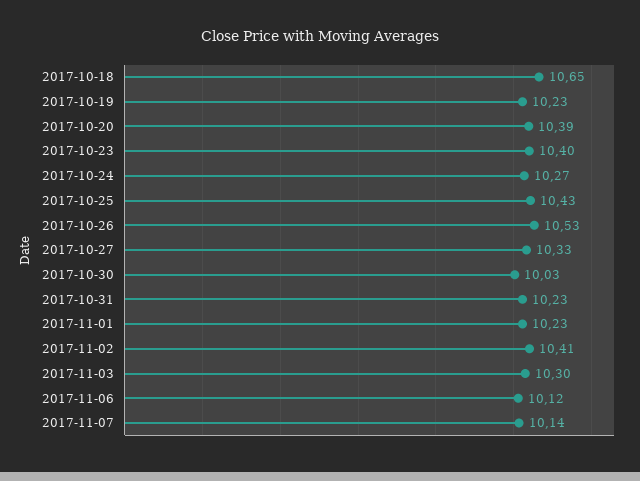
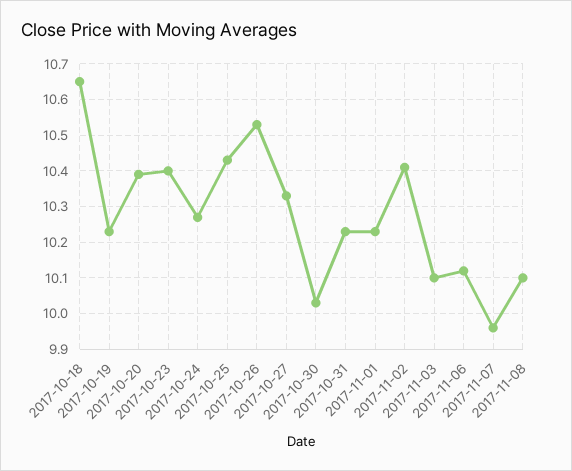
2017-11-03: 10.3 -> 10.1
2017-11-07: 10.14 -> 9.95
2017-11-08: none -> 10.1

